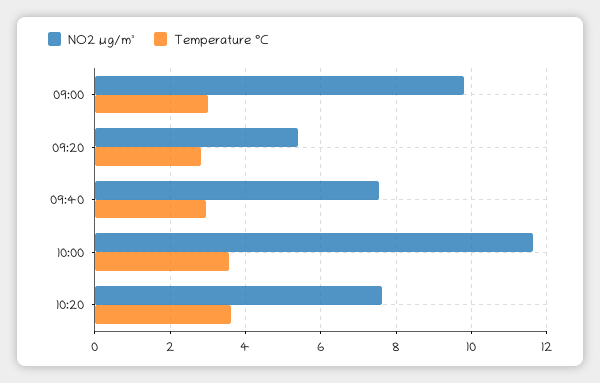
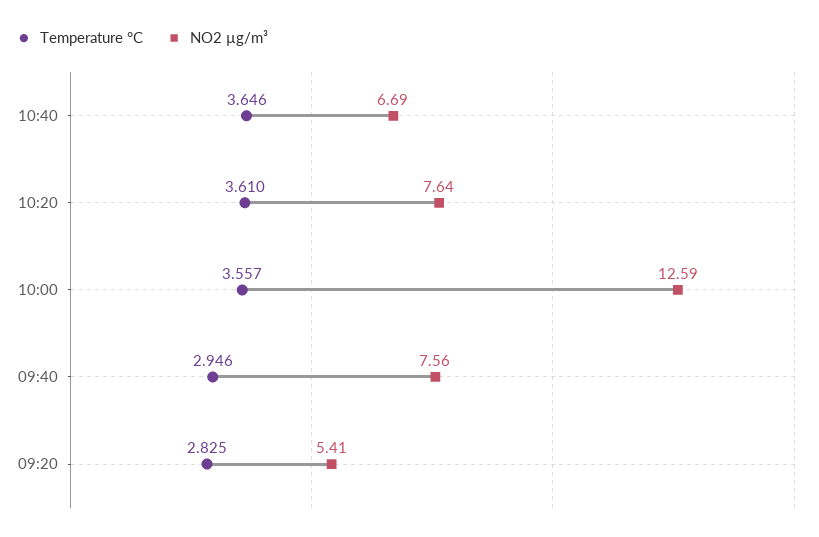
NO2 µg/m³, 09:00: 9.8 -> none
Temperature °C, 09:00: 3 -> none
NO2 µg/m³, 10:00: 11.6 -> 12.59
Temperature °C, 10:40: none -> 3.646
NO2 µg/m³, 10:40: none -> 6.69

